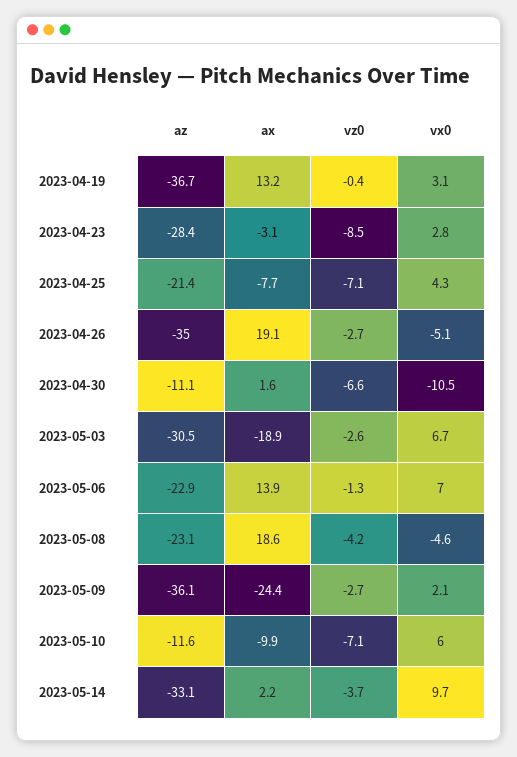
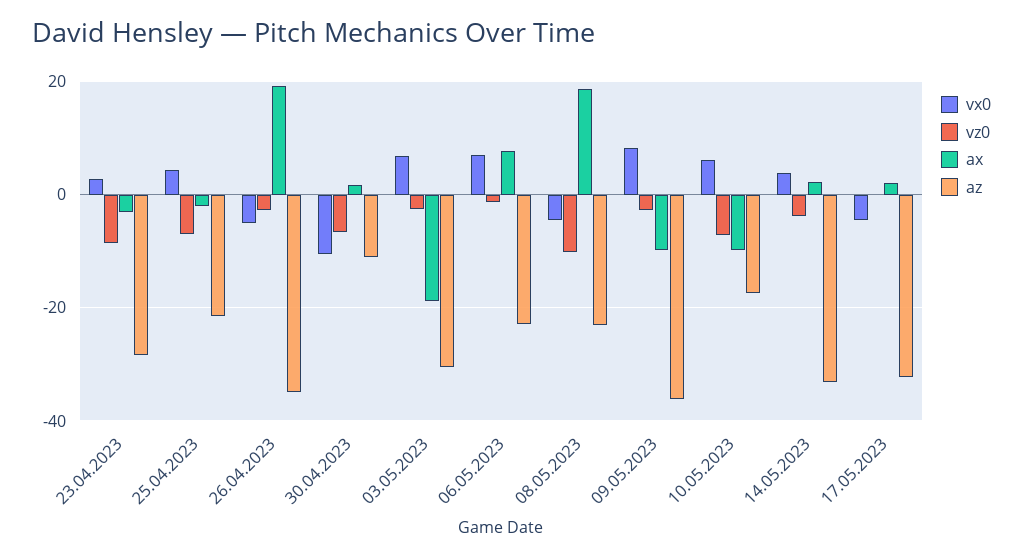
az, 2023-04-19: -36.7 -> none
ax, 2023-04-19: 13.2 -> none
vz0, 2023-04-19: -0.4 -> none
vx0, 2023-04-19: 3.1 -> none
ax, 2023-04-25: -7.7 -> -2
ax, 2023-05-06: 13.9 -> 8
vz0, 2023-05-08: -4.2 -> -10
ax, 2023-05-09: -24.4 -> -10
vx0, 2023-05-09: 2.1 -> 8
az, 2023-05-10: -11.6 -> -18
vx0, 2023-05-14: 9.7 -> 4
vx0, 17.05.2023: none -> -4
vz0, 17.05.2023: none -> 0
ax, 17.05.2023: none -> 2
az, 17.05.2023: none -> -32

